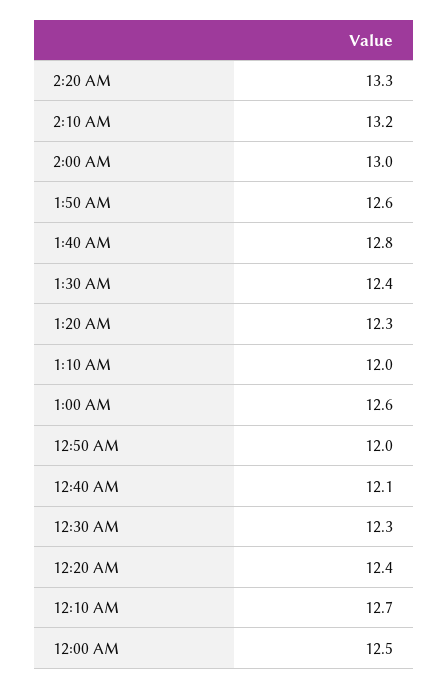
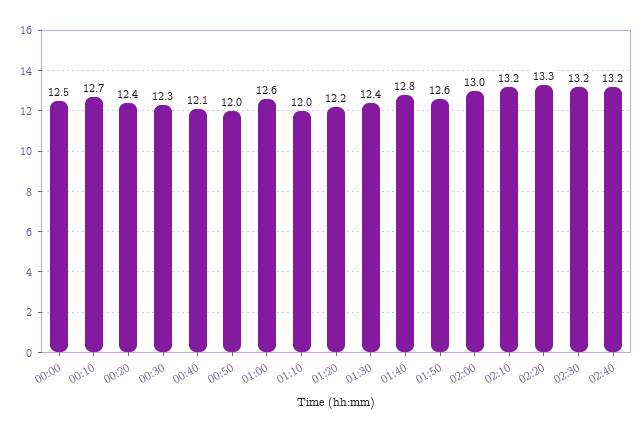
1:20 AM: 12.3 -> 12.2
02:30: none -> 13.2
02:40: none -> 13.2

